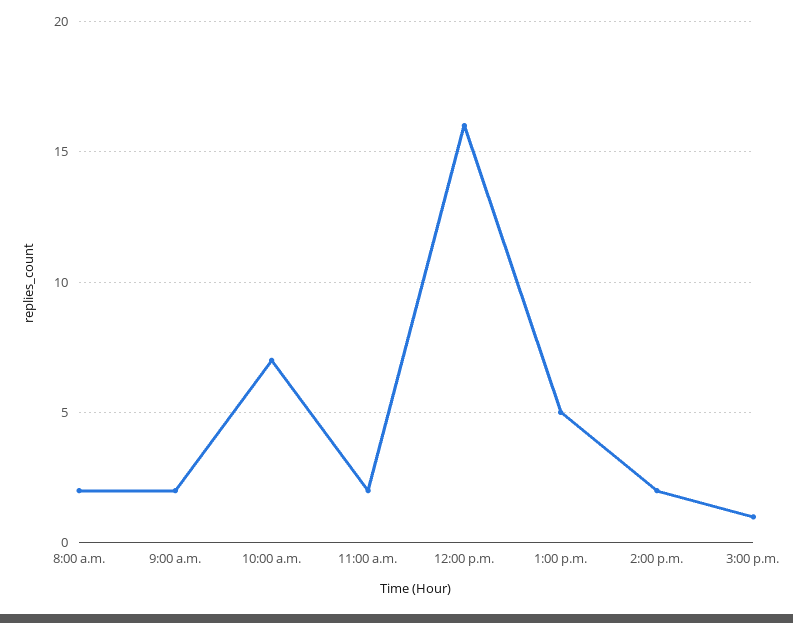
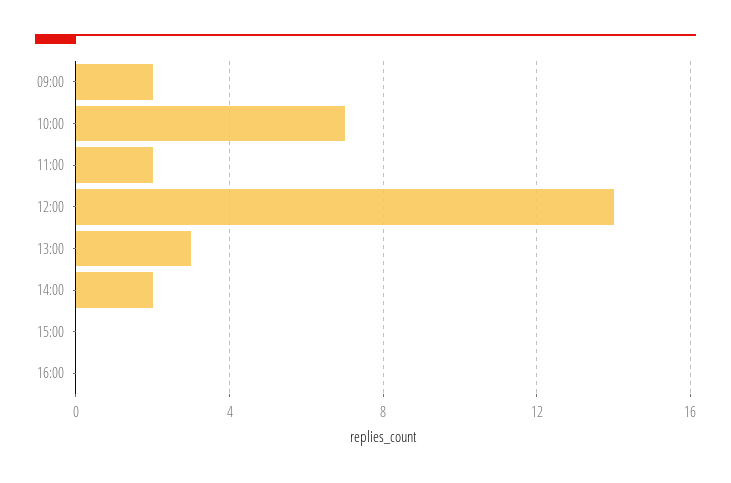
8:00 a.m.: 2 -> none
12:00 p.m.: 16 -> 14
1:00 p.m.: 5 -> 3
3:00 p.m.: 1 -> 0
16:00: none -> 0

